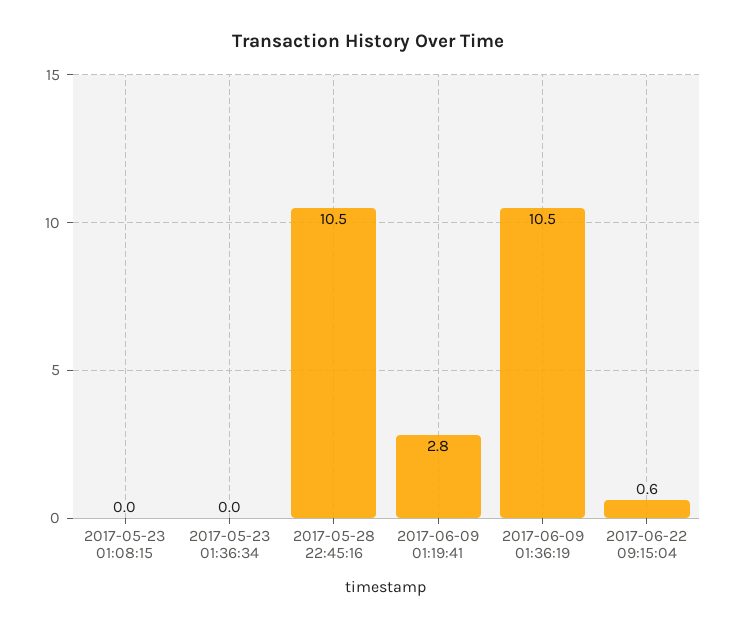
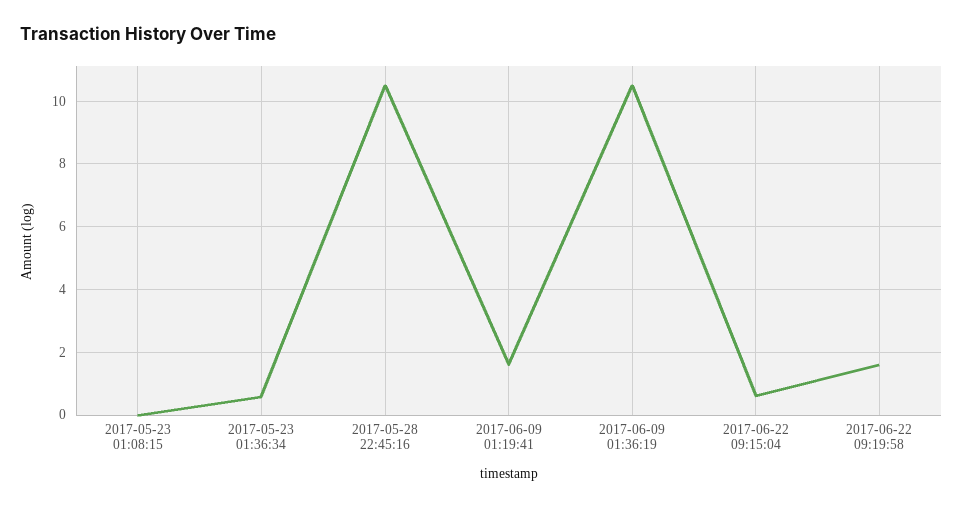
2017-05-23 01:36:34: 0 -> 0.6
2017-06-09 01:19:41: 2.8 -> 1.6
2017-06-22 09:19:58: none -> 1.6

